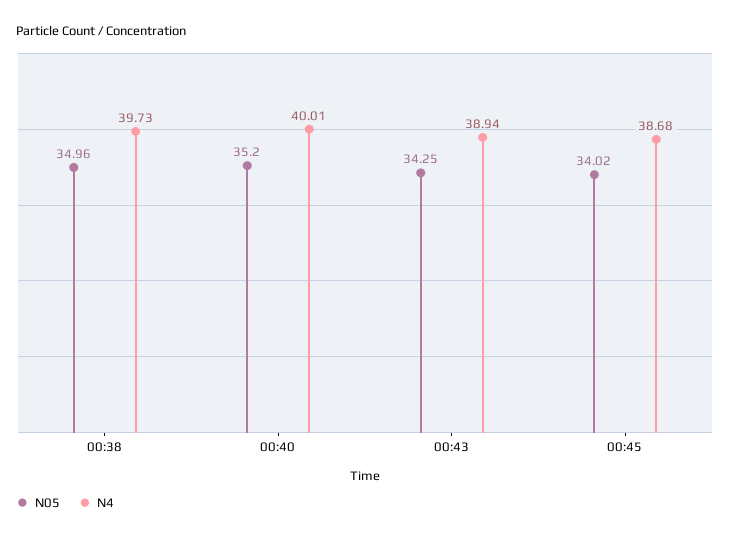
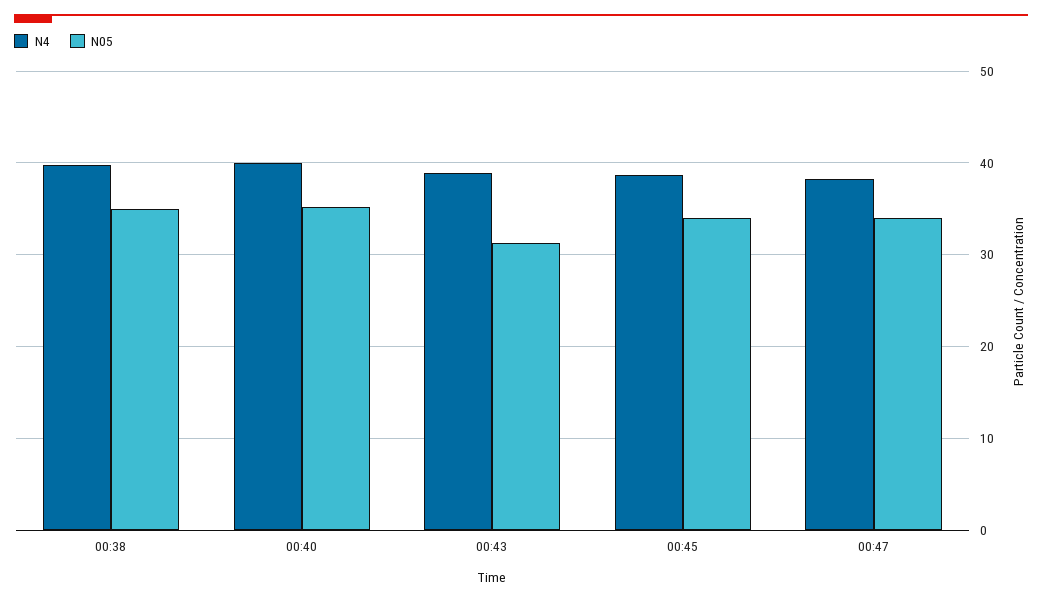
N05, 00:43: 34.25 -> 31
N4, 00:47: none -> 38
N05, 00:47: none -> 34

